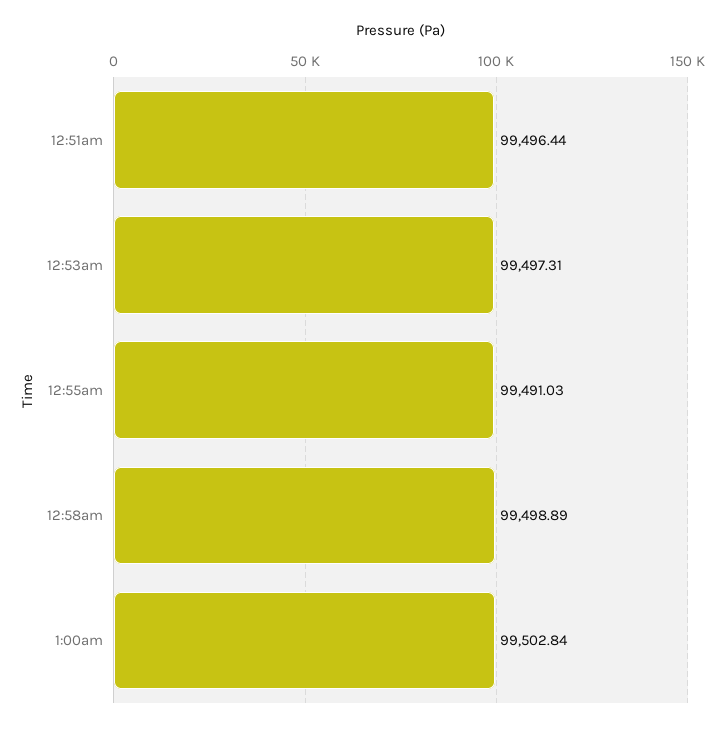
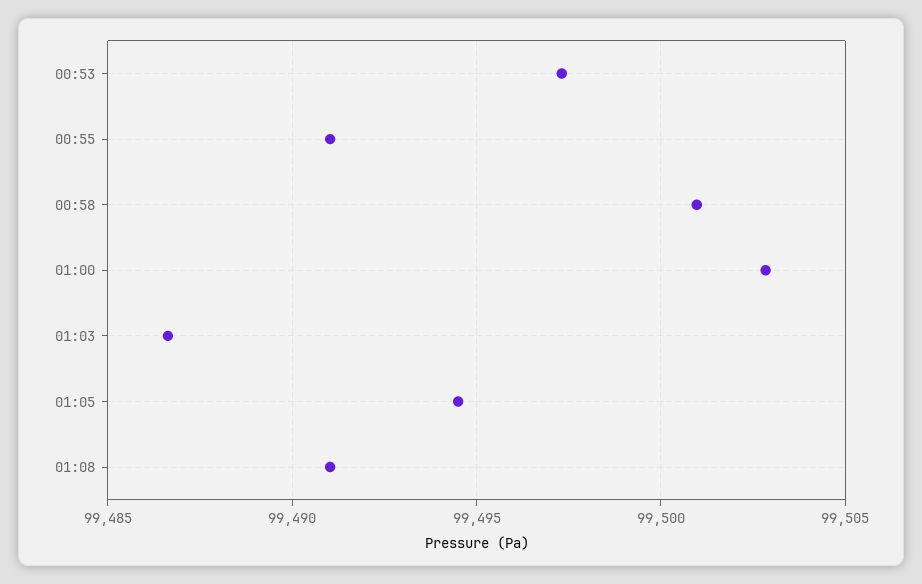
12:51am: 99496.44 -> none
12:58am: 99498.89 -> 99501
01:03: none -> 99486.5
01:05: none -> 99494.5
01:08: none -> 99491

